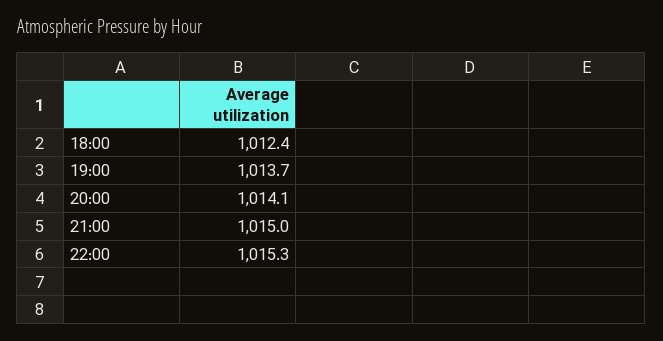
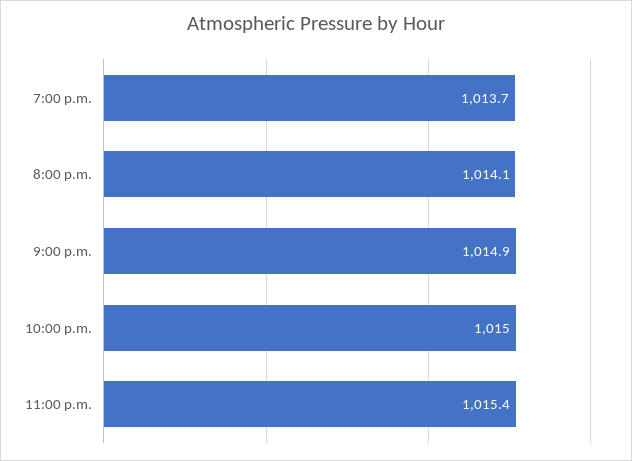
18:00: 1012.4 -> none
21:00: 1015 -> 1014.9
22:00: 1015.3 -> 1015
11:00 p.m.: none -> 1015.4

